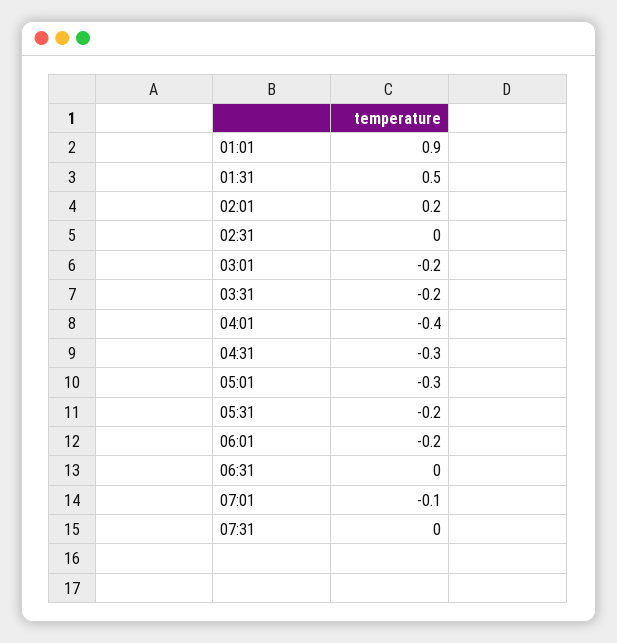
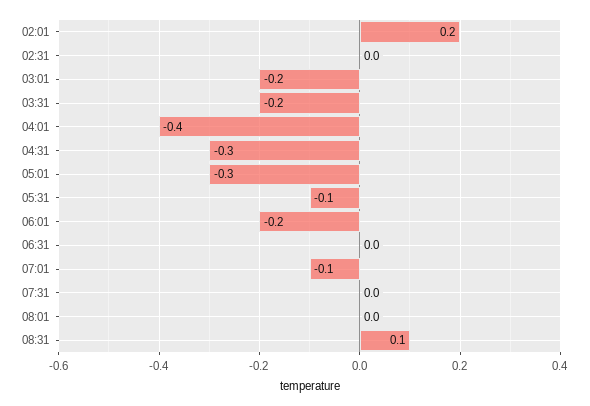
01:01: 0.9 -> none
01:31: 0.5 -> none
05:31: -0.2 -> -0.1
08:01: none -> 0
08:31: none -> 0.1

